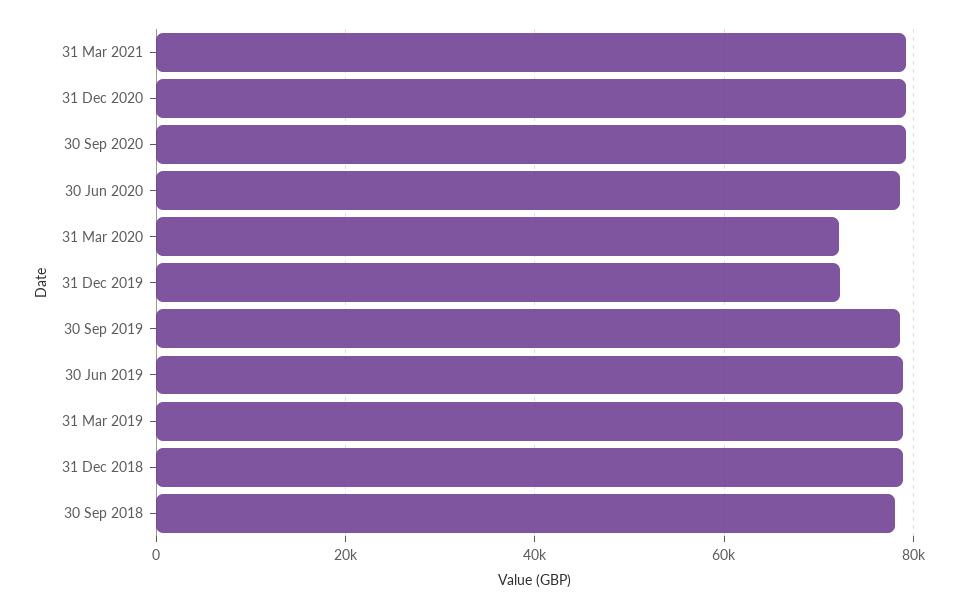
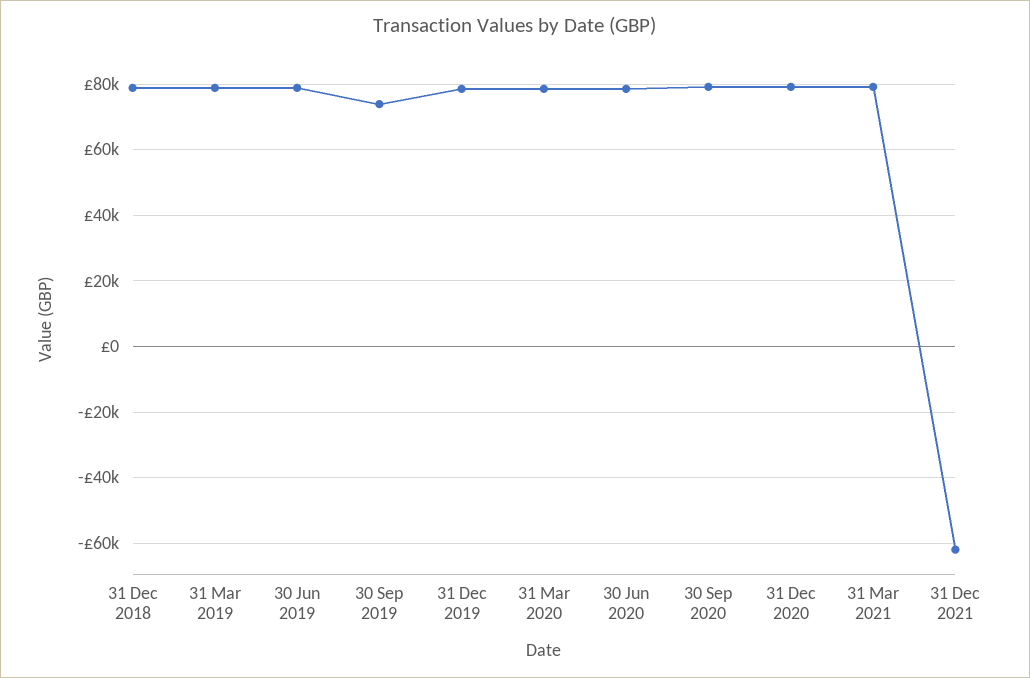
31 Mar 2020: 72000 -> 78000
31 Dec 2019: 72000 -> 78000
30 Sep 2019: 78000 -> 74000
30 Sep 2018: 78000 -> none
31 Dec 2021: none -> -62000

